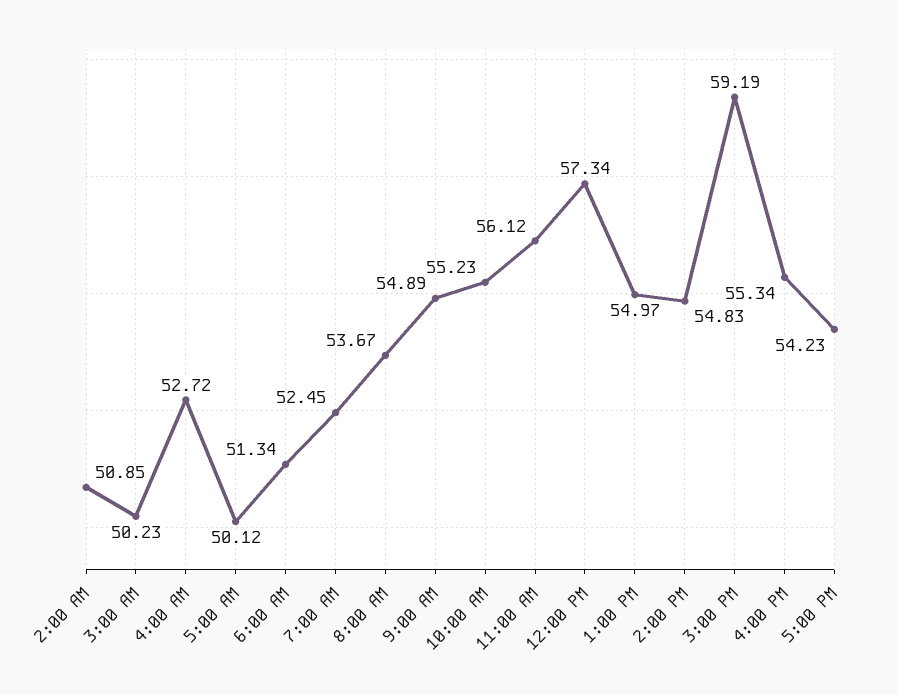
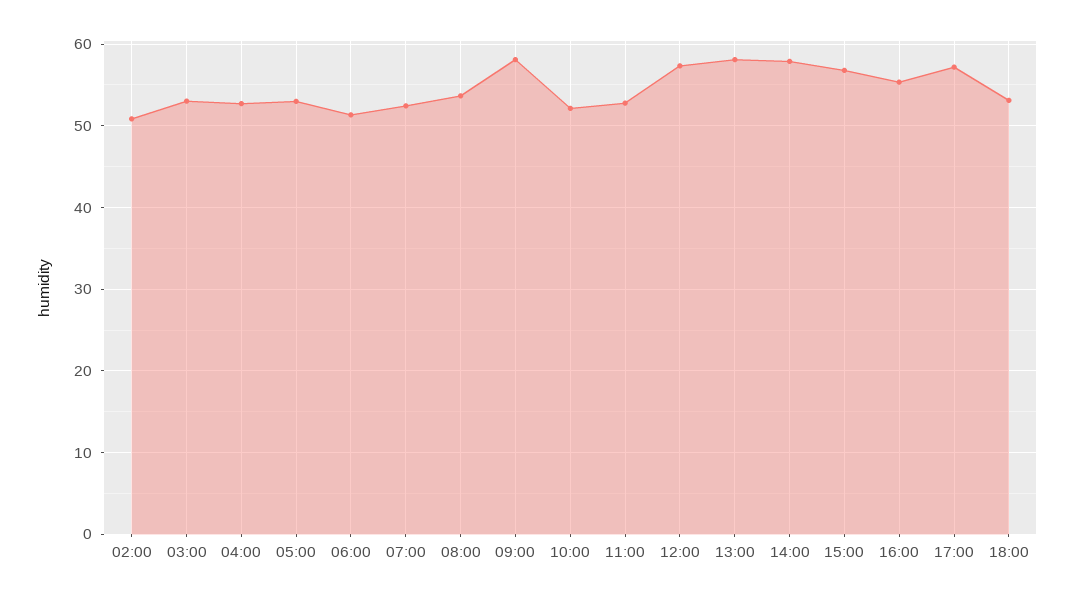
3:00 AM: 50.23 -> 53
5:00 AM: 50.12 -> 53
9:00 AM: 54.89 -> 58
10:00 AM: 55.23 -> 52
11:00 AM: 56.12 -> 53
1:00 PM: 54.97 -> 58
2:00 PM: 54.83 -> 58
3:00 PM: 59.19 -> 57
5:00 PM: 54.23 -> 57
18:00: none -> 53

